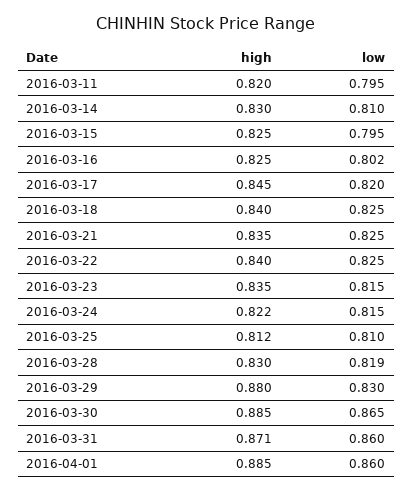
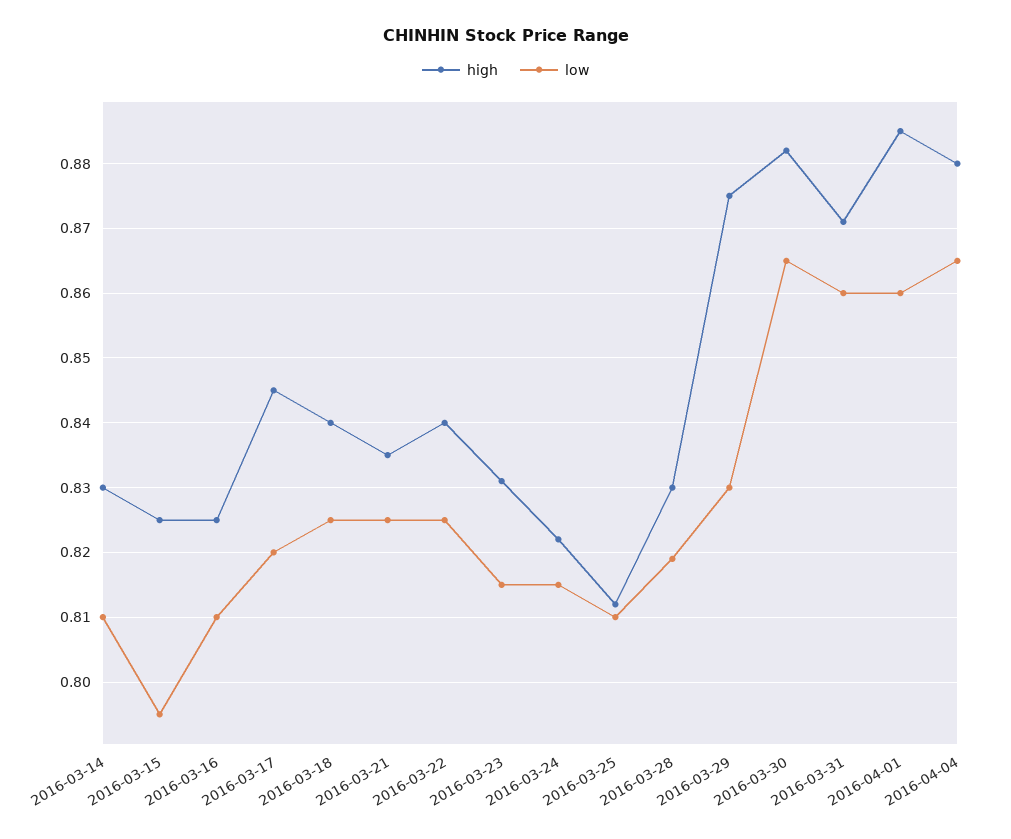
high, 2016-03-11: 0.82 -> none
low, 2016-03-11: 0.795 -> none
low, 2016-03-16: 0.802 -> 0.81
high, 2016-03-23: 0.835 -> 0.831
high, 2016-03-29: 0.88 -> 0.875
high, 2016-03-30: 0.885 -> 0.882
high, 2016-04-04: none -> 0.88
low, 2016-04-04: none -> 0.865

